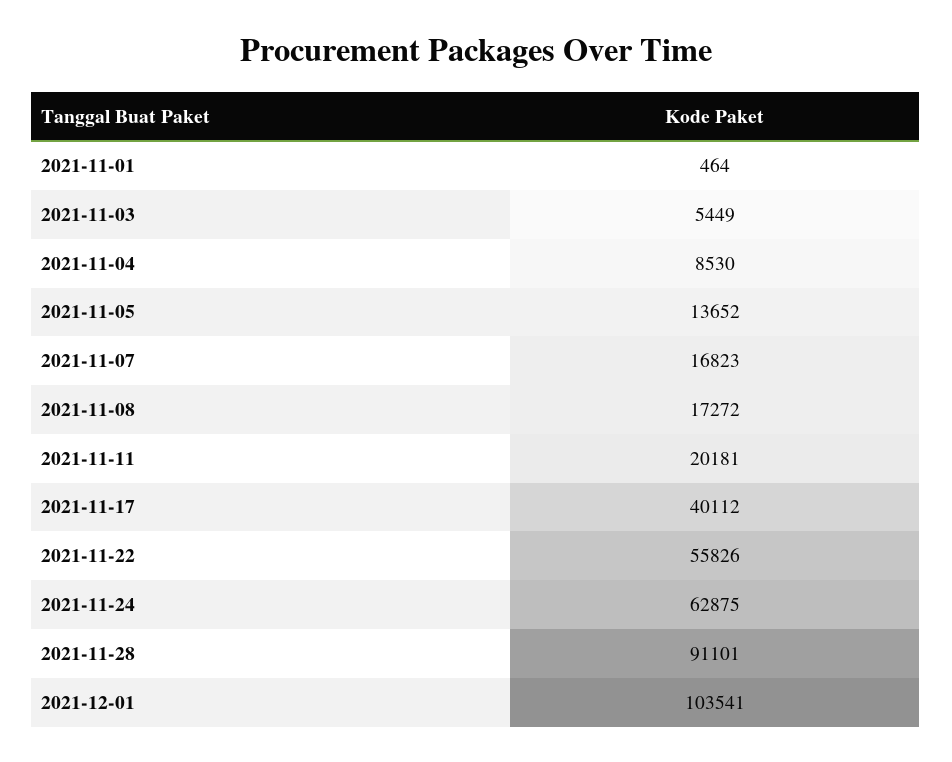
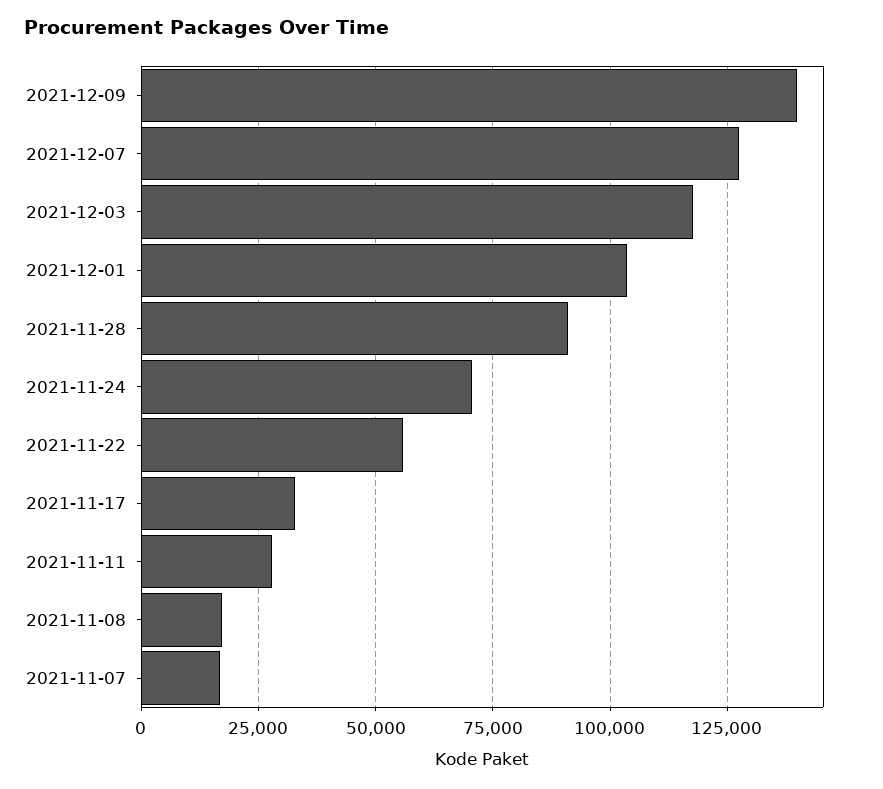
2021-11-01: 464 -> none
2021-11-03: 5449 -> none
2021-11-04: 8530 -> none
2021-11-05: 13652 -> none
2021-11-11: 20181 -> 27500
2021-11-17: 40112 -> 32500
2021-11-24: 62875 -> 70000
2021-12-09: none -> 140000
2021-12-07: none -> 127500
2021-12-03: none -> 117500

